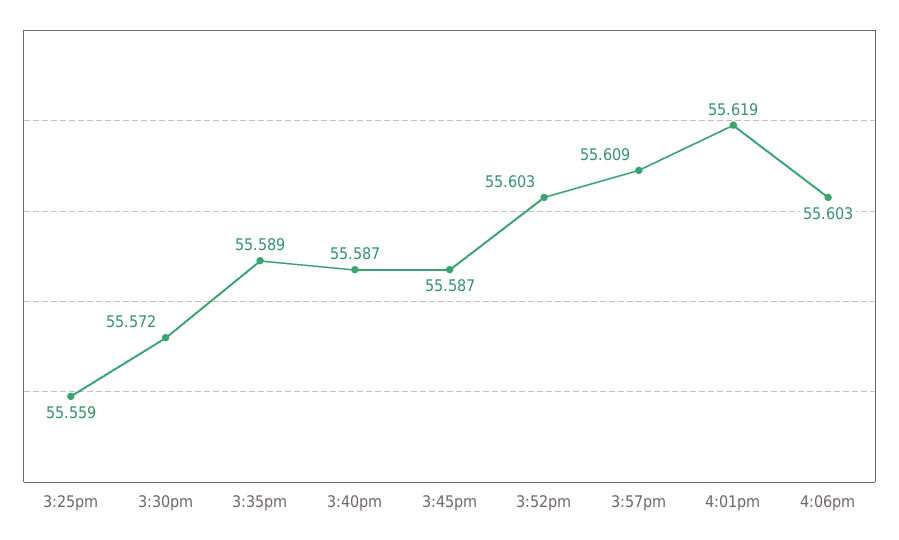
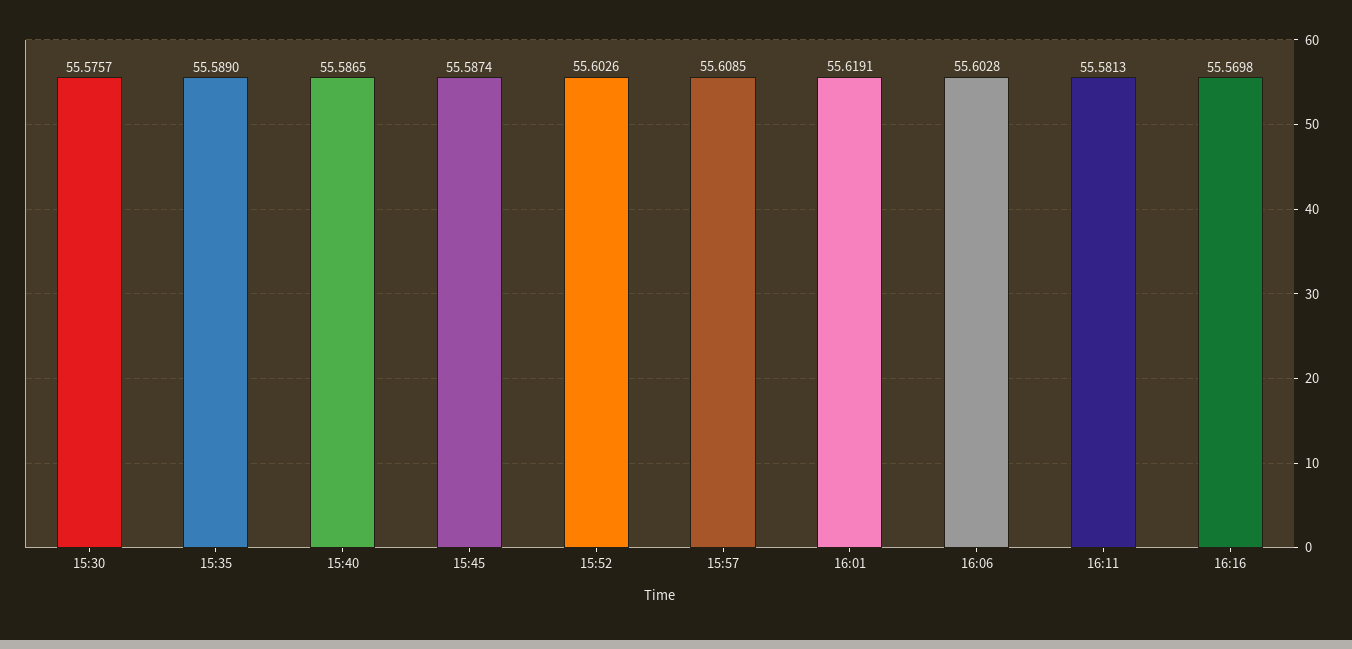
3:25pm: 55.559 -> none
3:30pm: 55.572 -> 55.5757
16:11: none -> 55.5813
16:16: none -> 55.5698

